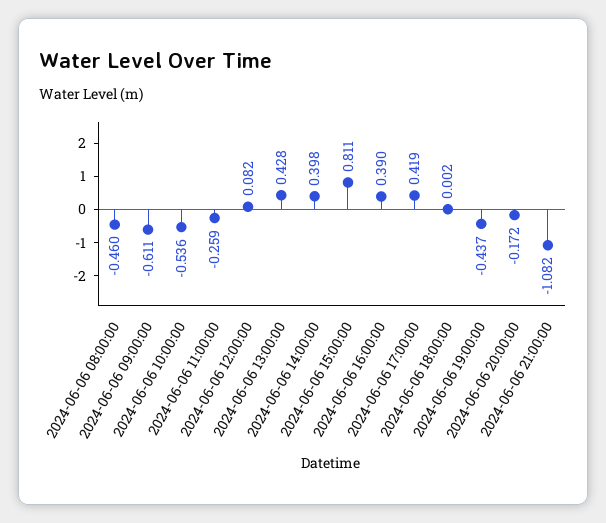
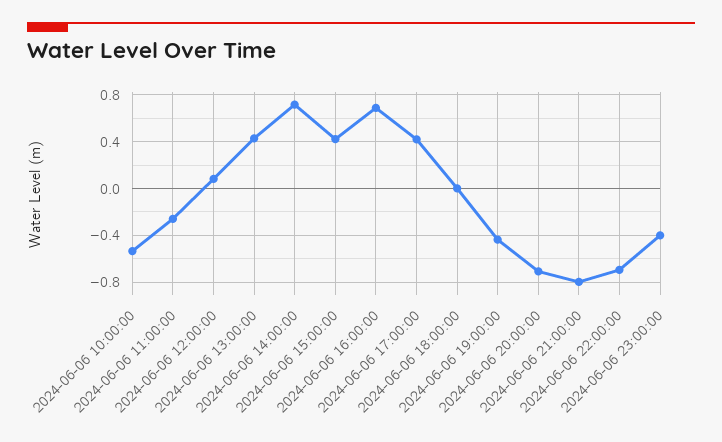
2024-06-06 08:00:00: -0.46 -> none
2024-06-06 09:00:00: -0.611 -> none
2024-06-06 14:00:00: 0.398 -> 0.7
2024-06-06 15:00:00: 0.811 -> 0.4
2024-06-06 16:00:00: 0.39 -> 0.7
2024-06-06 20:00:00: -0.172 -> -0.7
2024-06-06 21:00:00: -1.082 -> -0.8
2024-06-06 22:00:00: none -> -0.7
2024-06-06 23:00:00: none -> -0.4

